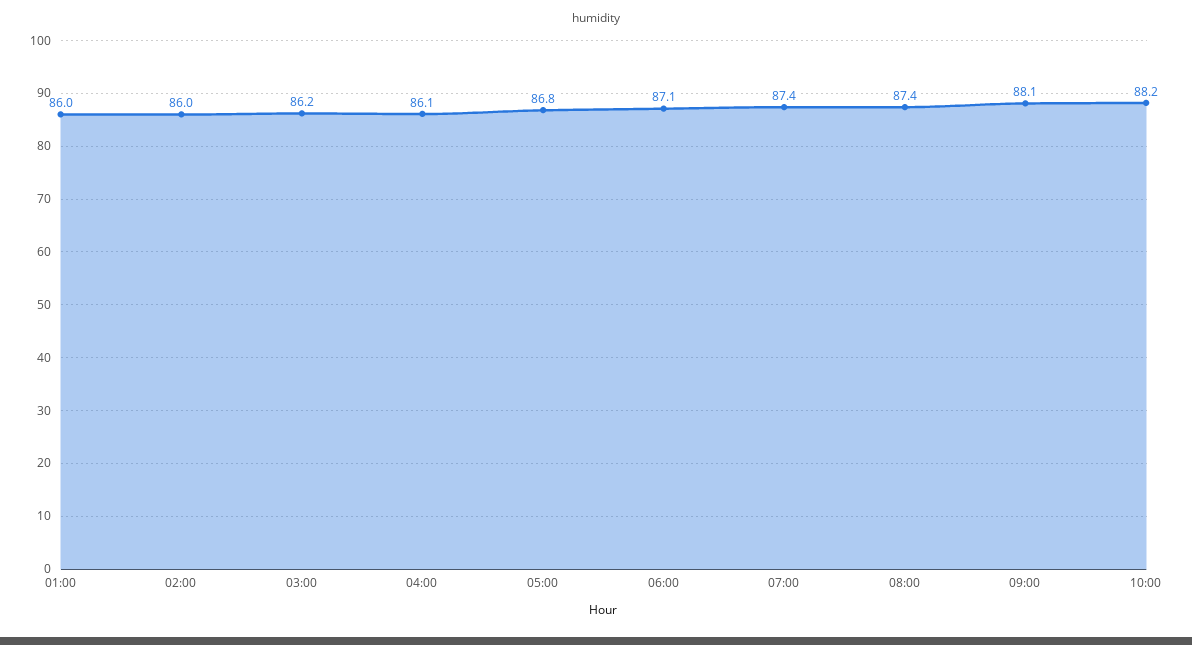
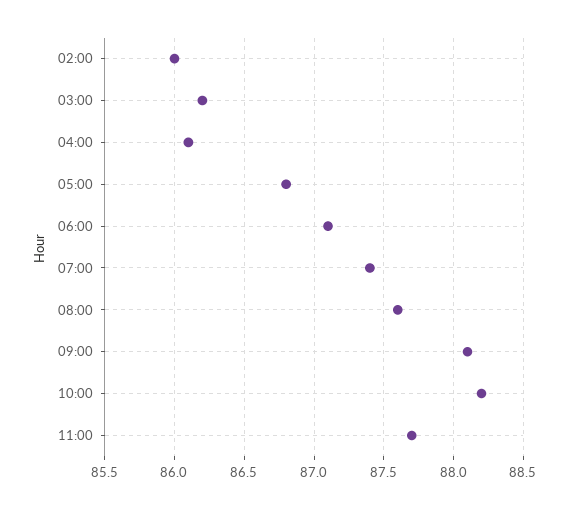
01:00: 86 -> none
08:00: 87.4 -> 87.6
11:00: none -> 87.7

